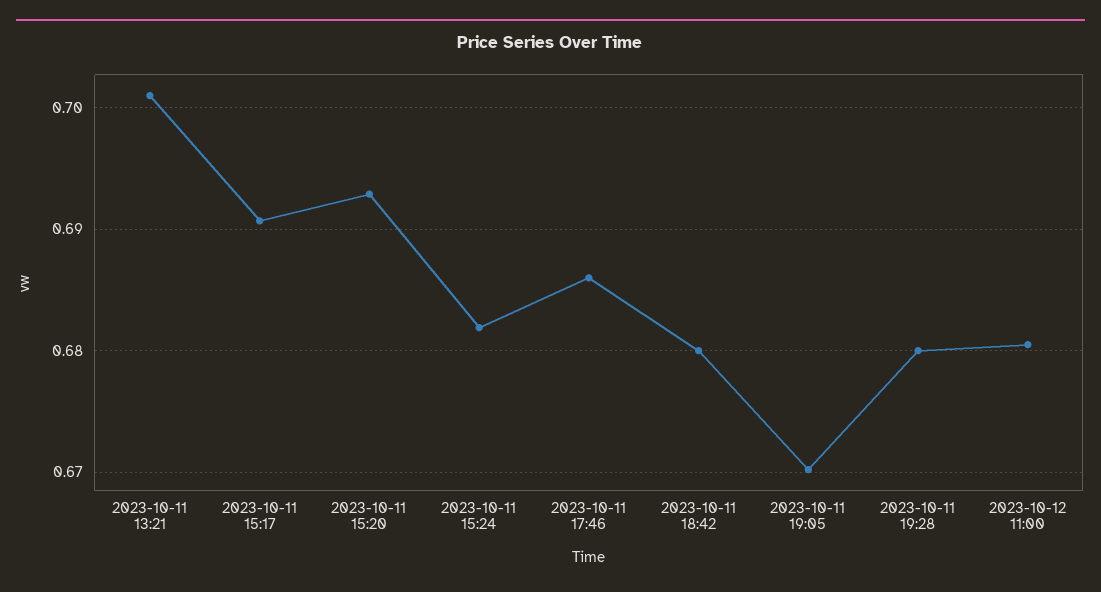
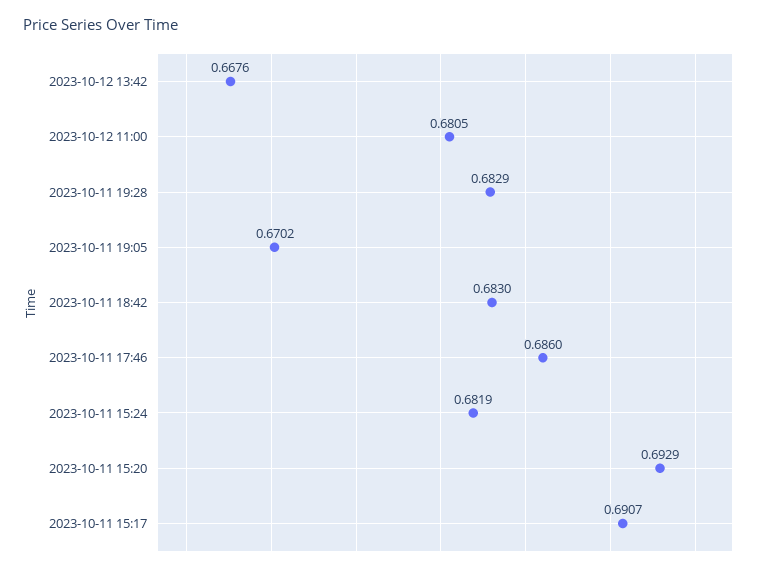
2023-10-11 13:21: 0.701 -> none
2023-10-11 18:42: 0.68 -> 0.683
2023-10-11 19:28: 0.68 -> 0.6829
2023-10-12 13:42: none -> 0.6676

